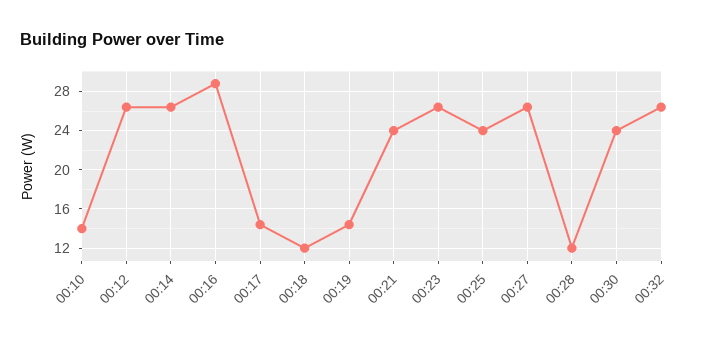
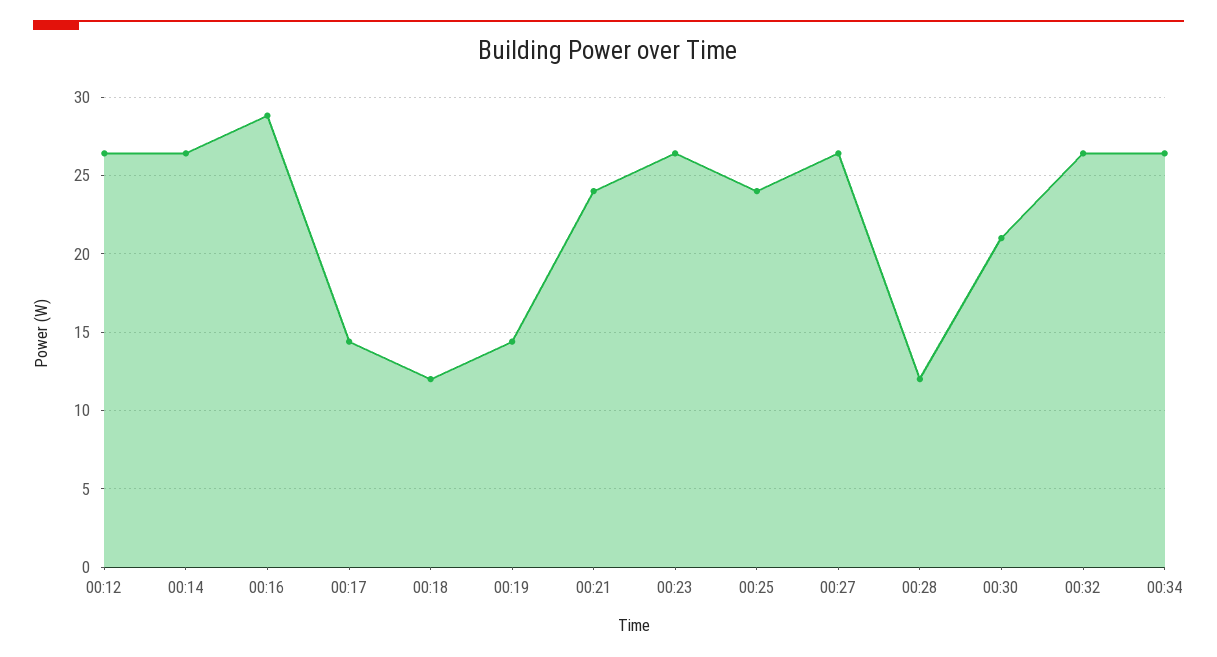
00:10: 14 -> none
00:30: 24 -> 21
00:34: none -> 26.5

